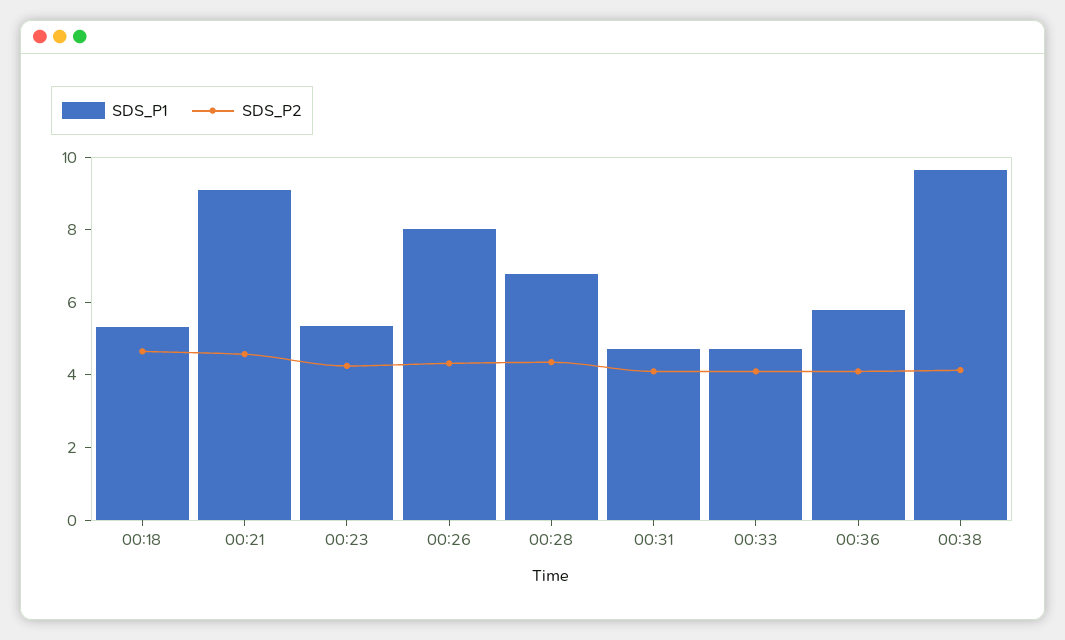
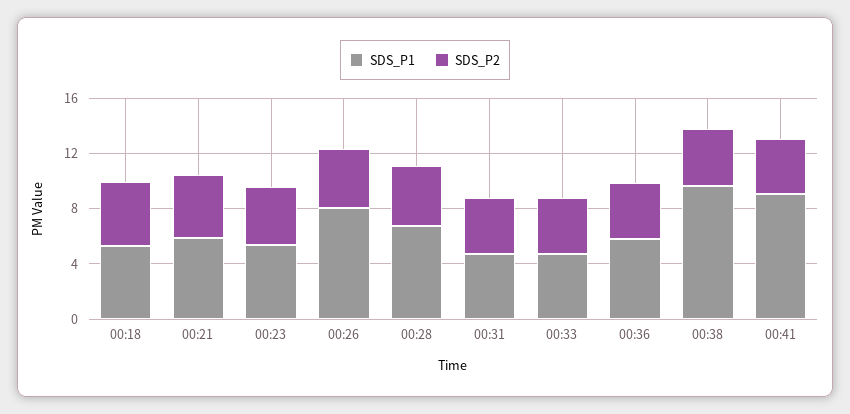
SDS_P1, 00:21: 9 -> 6
SDS_P1, 00:41: none -> 9
SDS_P2, 00:41: none -> 4

